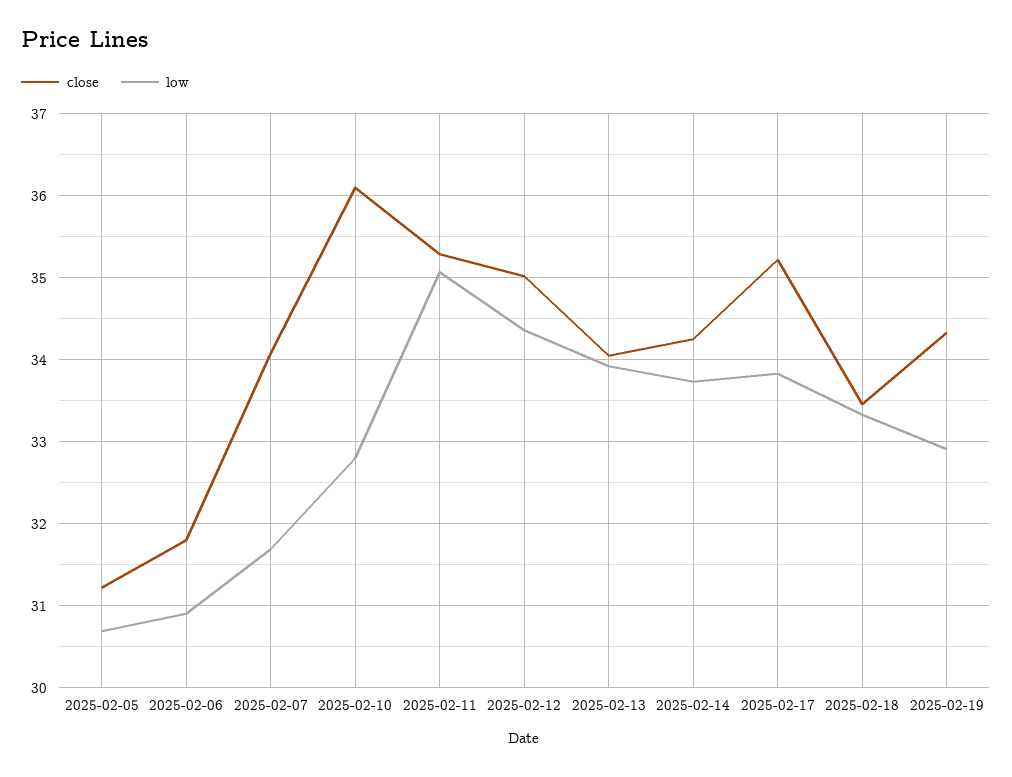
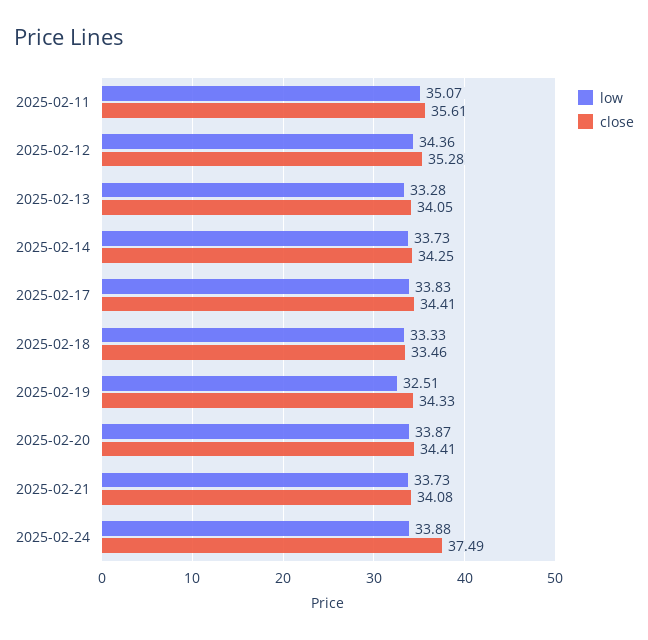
close, 2025-02-05: 31.2 -> none
low, 2025-02-05: 30.7 -> none
close, 2025-02-06: 31.8 -> none
low, 2025-02-06: 30.9 -> none
close, 2025-02-07: 34.1 -> none
low, 2025-02-07: 31.7 -> none
close, 2025-02-10: 36.1 -> none
low, 2025-02-10: 32.8 -> none
close, 2025-02-11: 35.3 -> 35.61
close, 2025-02-12: 35 -> 35.28
low, 2025-02-13: 33.9 -> 33.28
close, 2025-02-17: 35.2 -> 34.41
low, 2025-02-19: 32.9 -> 32.51
low, 2025-02-20: none -> 33.87
close, 2025-02-20: none -> 34.41
low, 2025-02-21: none -> 33.73
close, 2025-02-21: none -> 34.08
low, 2025-02-24: none -> 33.88
close, 2025-02-24: none -> 37.49

